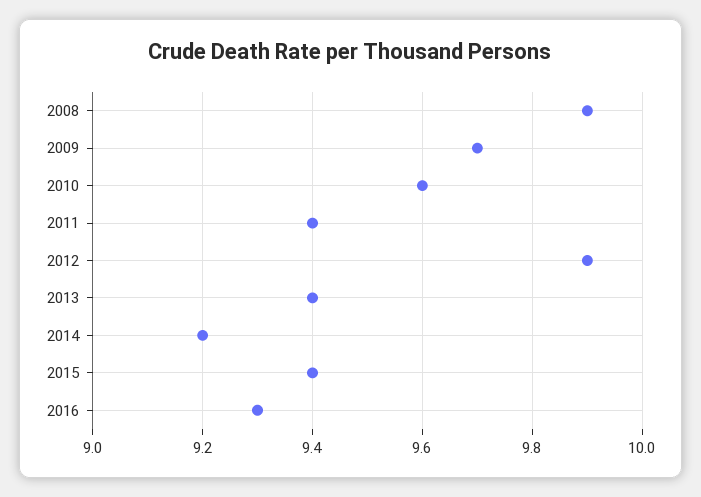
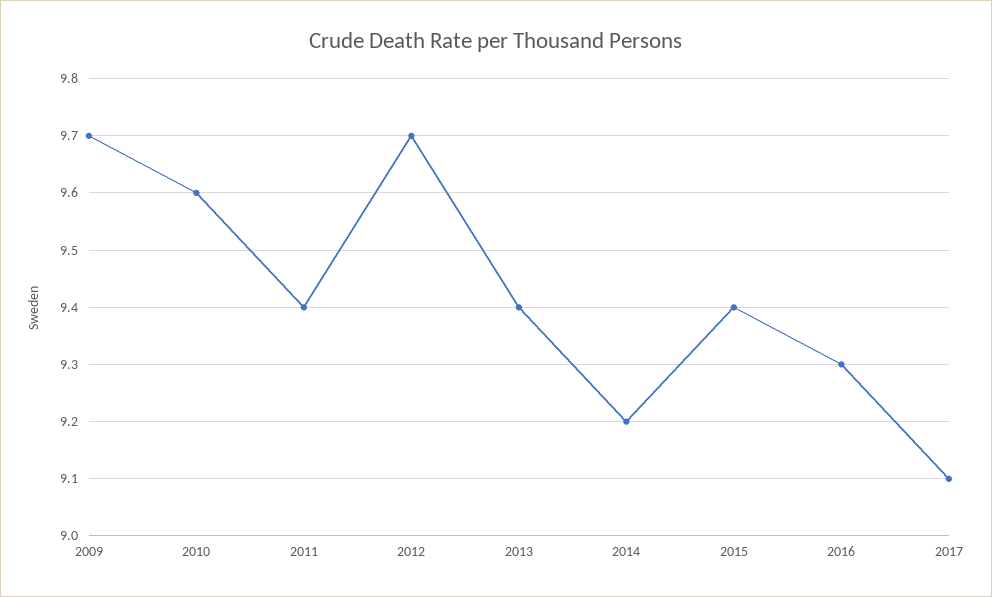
2008: 9.9 -> none
2012: 9.9 -> 9.7
2017: none -> 9.1

